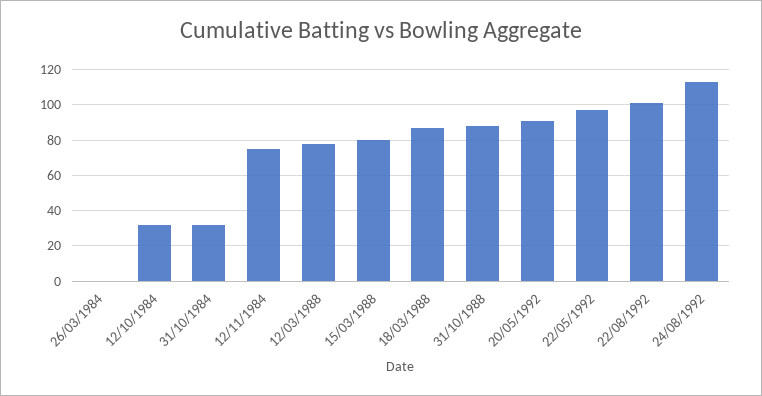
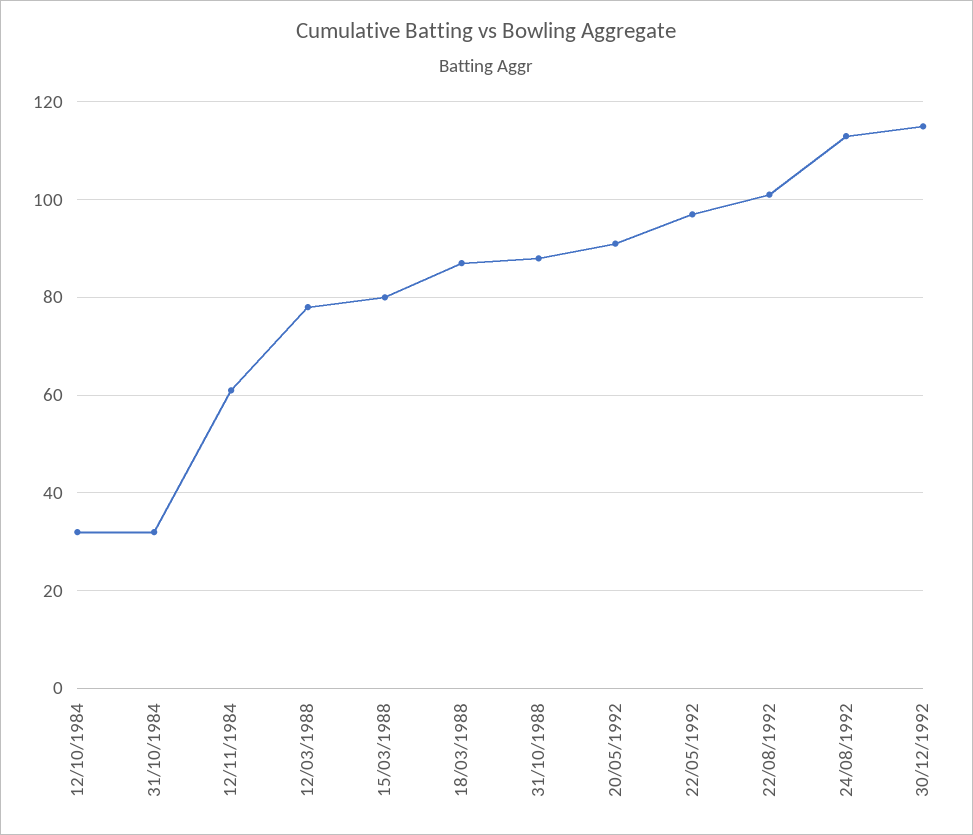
26/03/1984: 0 -> none
12/11/1984: 75 -> 60
30/12/1992: none -> 115

